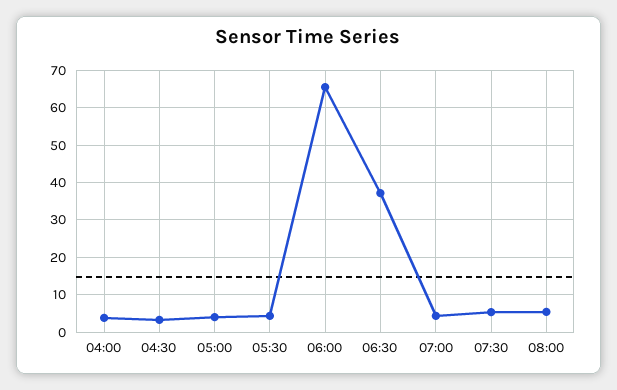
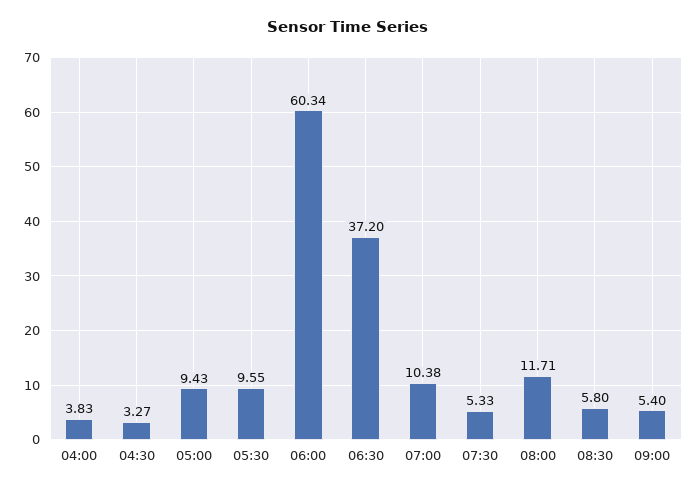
05:00: 4 -> 9.43
05:30: 4 -> 9.55
06:00: 66 -> 60.34
07:00: 4 -> 10.38
08:00: 6 -> 11.71
08:30: none -> 5.8
09:00: none -> 5.4

